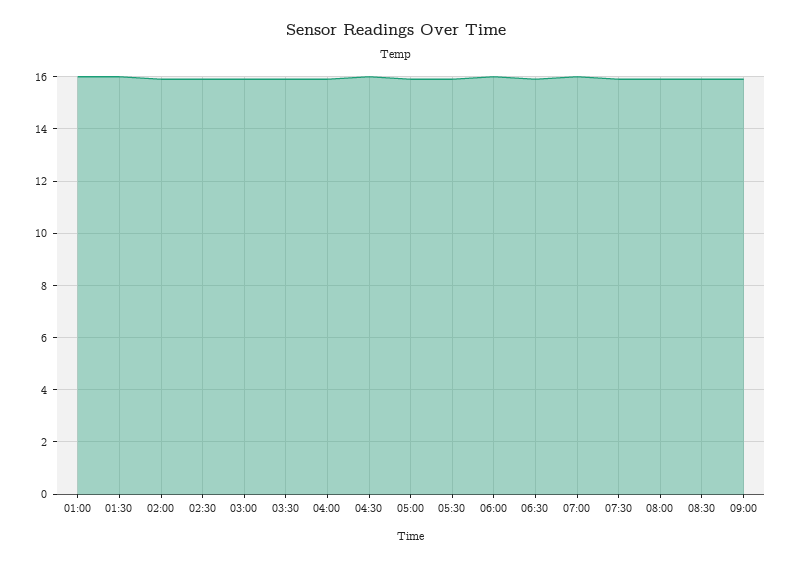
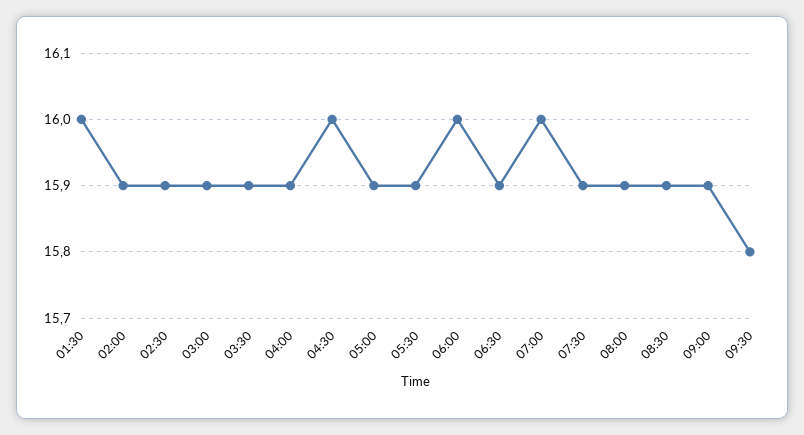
01:00: 16 -> none
09:30: none -> 15.8

